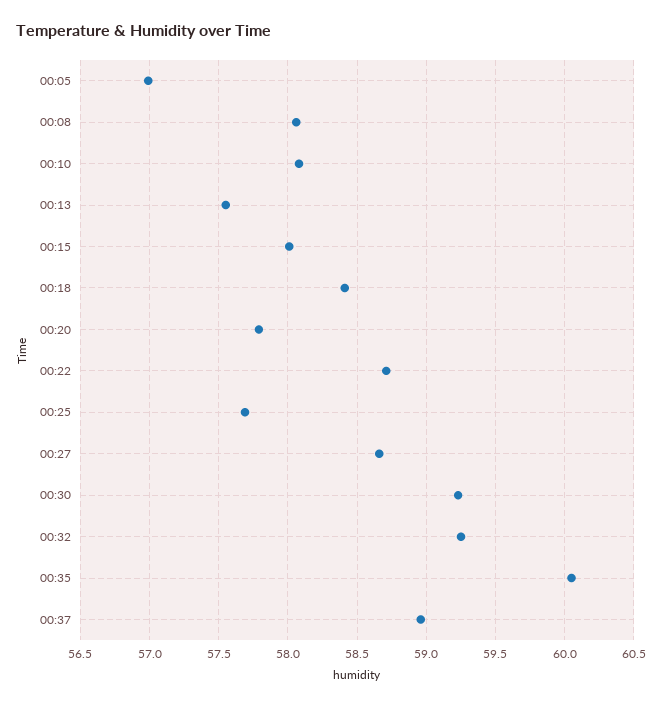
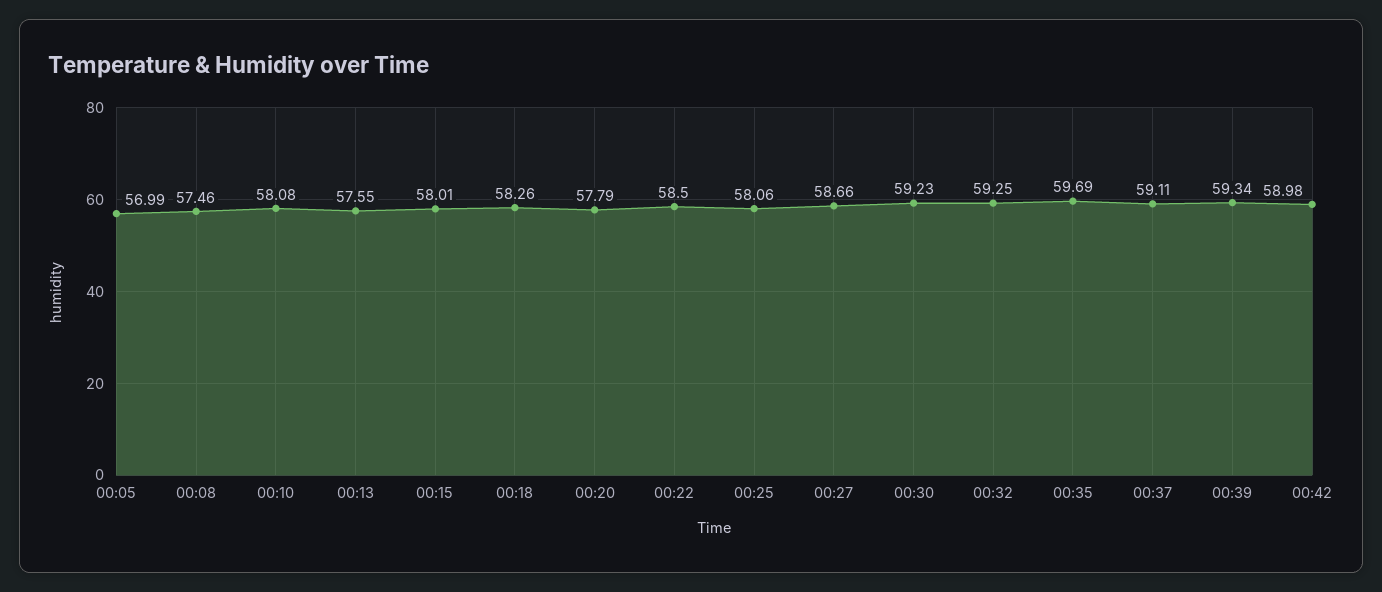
00:08: 58.05 -> 57.46
00:18: 58.4 -> 58.26
00:22: 58.7 -> 58.5
00:25: 57.7 -> 58.06
00:35: 60.05 -> 59.69
00:37: 58.95 -> 59.11
00:39: none -> 59.34
00:42: none -> 58.98

